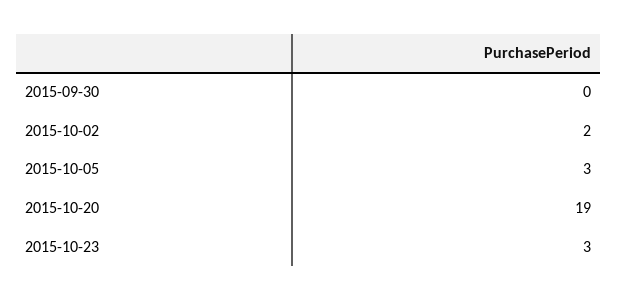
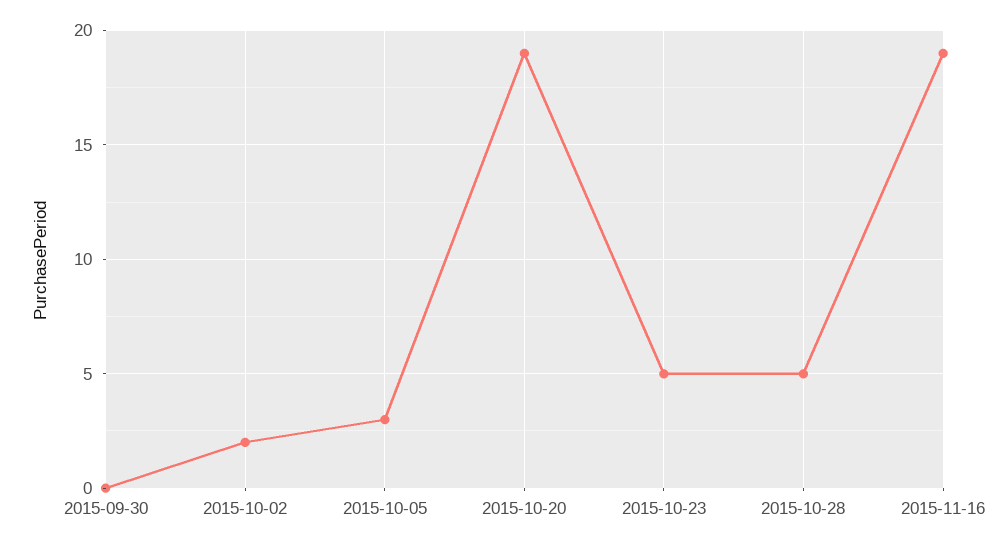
2015-10-23: 3 -> 5
2015-10-28: none -> 5
2015-11-16: none -> 19

